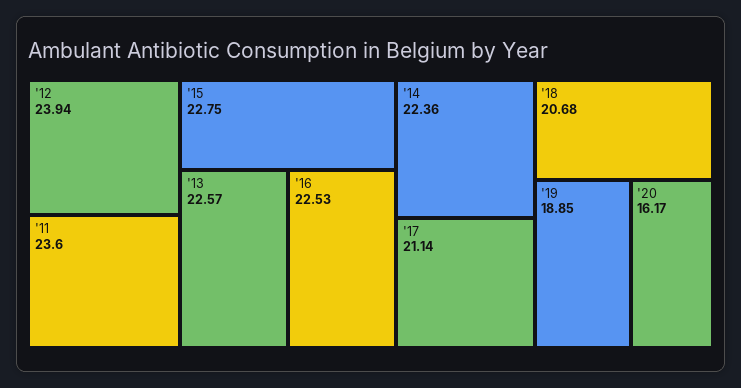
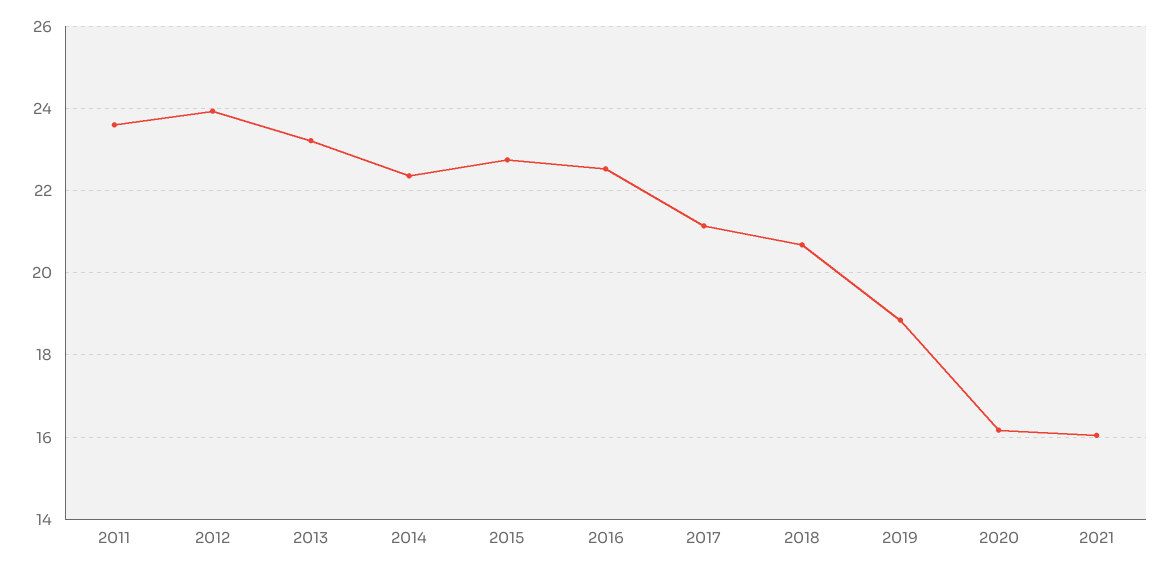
'13: 22.57 -> 23.2
2021: none -> 16

